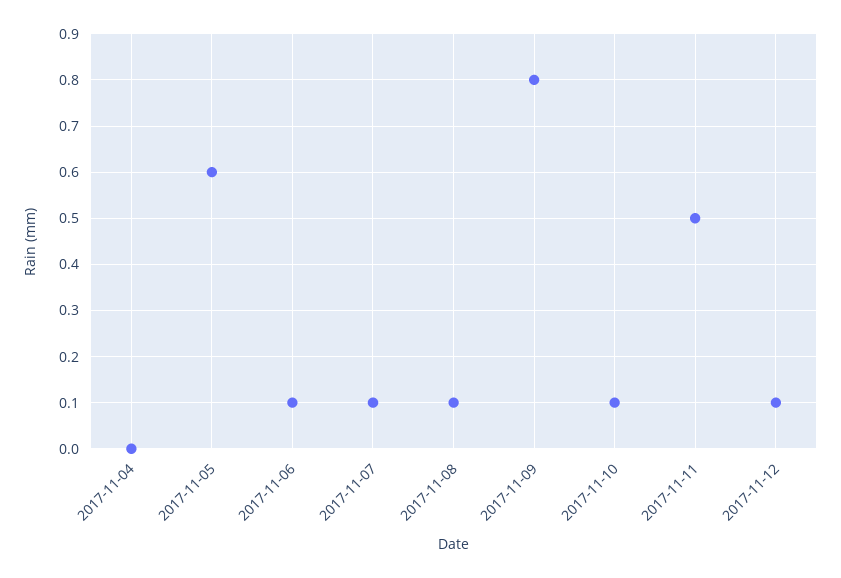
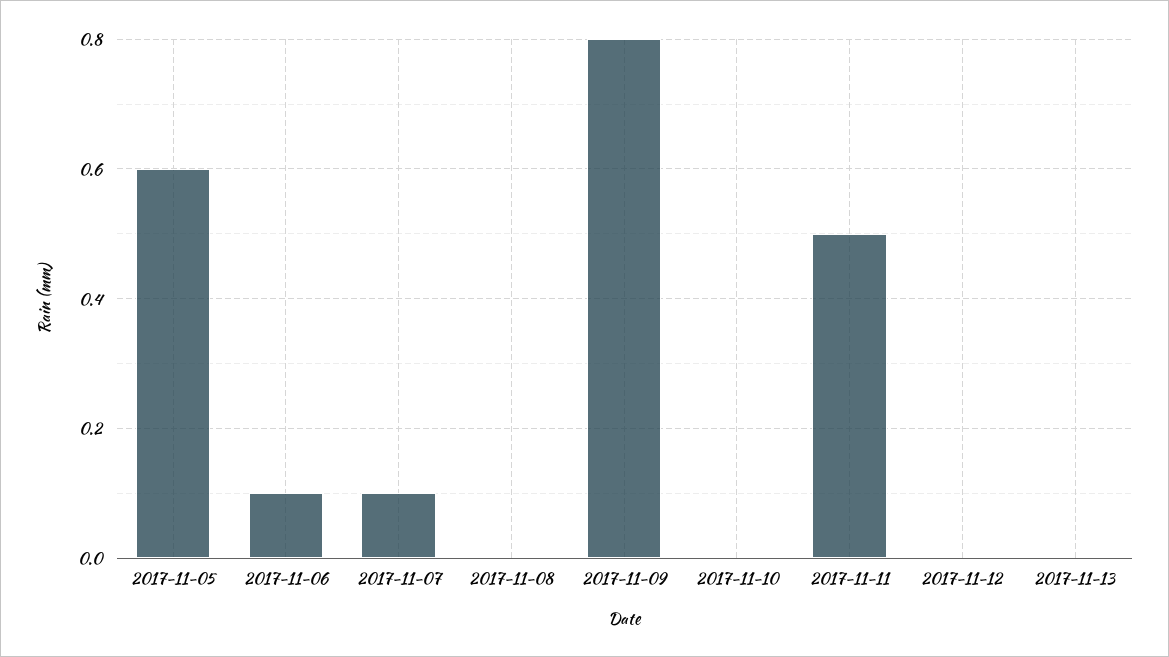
2017-11-04: 0 -> none
2017-11-08: 0.1 -> 0
2017-11-10: 0.1 -> 0
2017-11-12: 0.1 -> 0
2017-11-13: none -> 0

